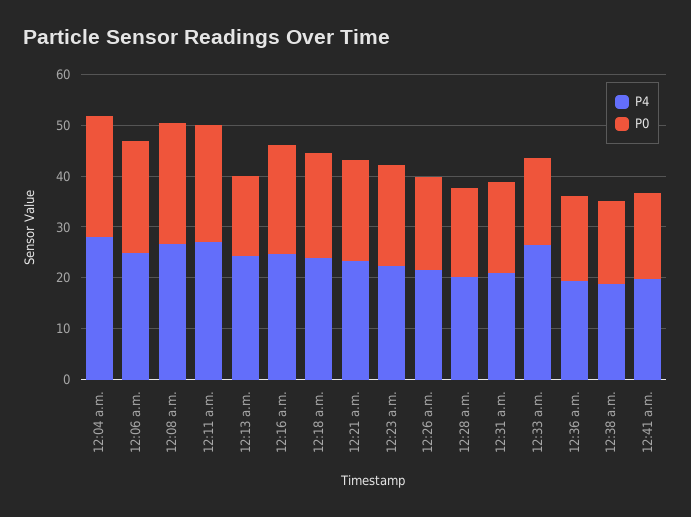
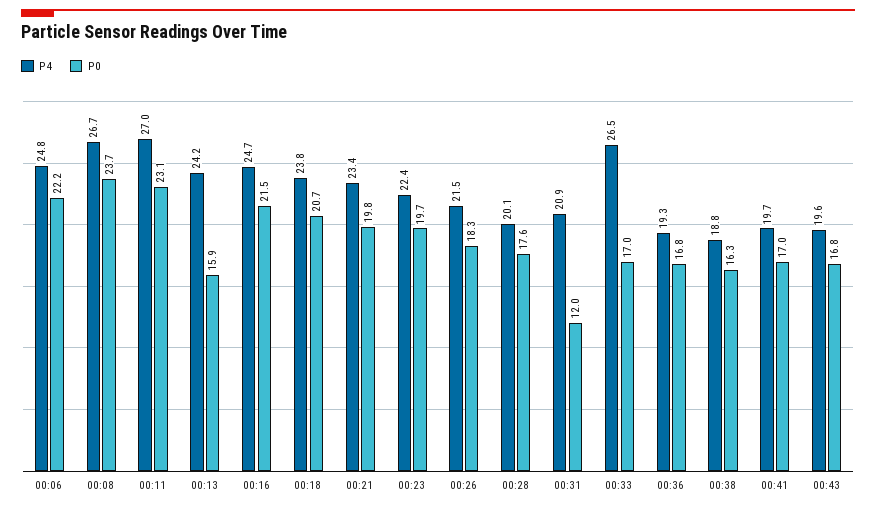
P4, 12:04 a.m.: 28 -> none
P0, 12:04 a.m.: 24 -> none
P0, 12:31 a.m.: 18 -> 12
P4, 00:43: none -> 19.6
P0, 00:43: none -> 16.8

